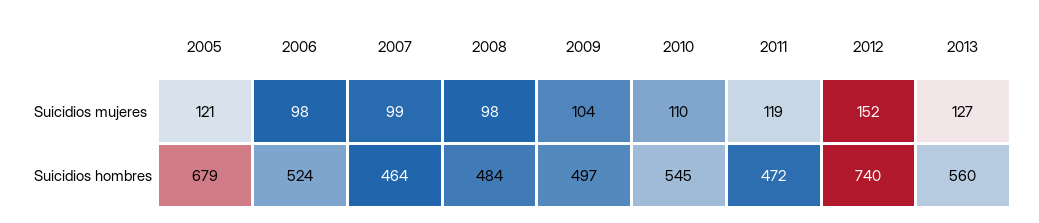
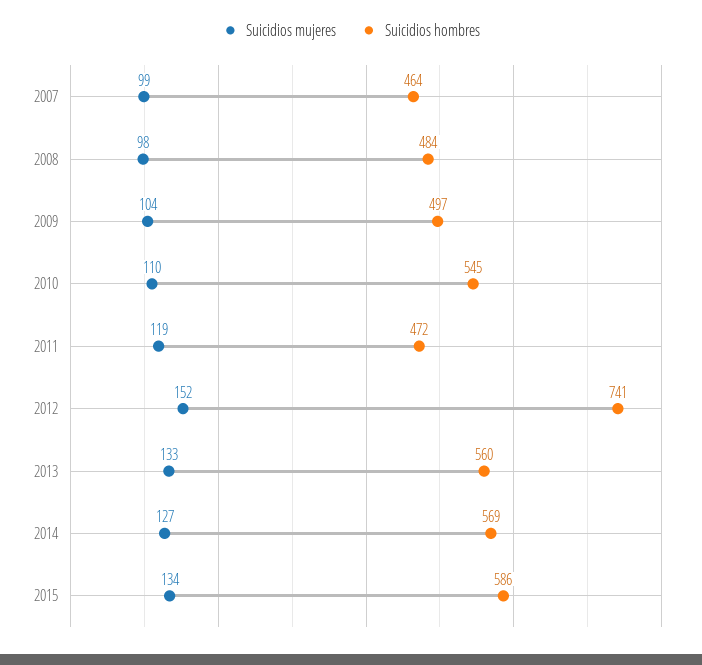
Suicidios mujeres, 2005: 121 -> none
Suicidios mujeres, 2006: 98 -> none
Suicidios mujeres, 2013: 127 -> 133
Suicidios hombres, 2005: 679 -> none
Suicidios hombres, 2006: 524 -> none
Suicidios hombres, 2012: 740 -> 741
Suicidios mujeres, 2014: none -> 127
Suicidios hombres, 2014: none -> 569
Suicidios mujeres, 2015: none -> 134
Suicidios hombres, 2015: none -> 586

